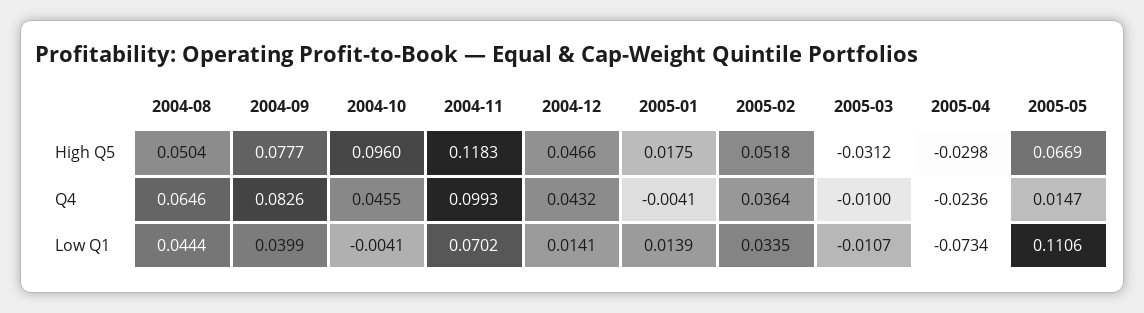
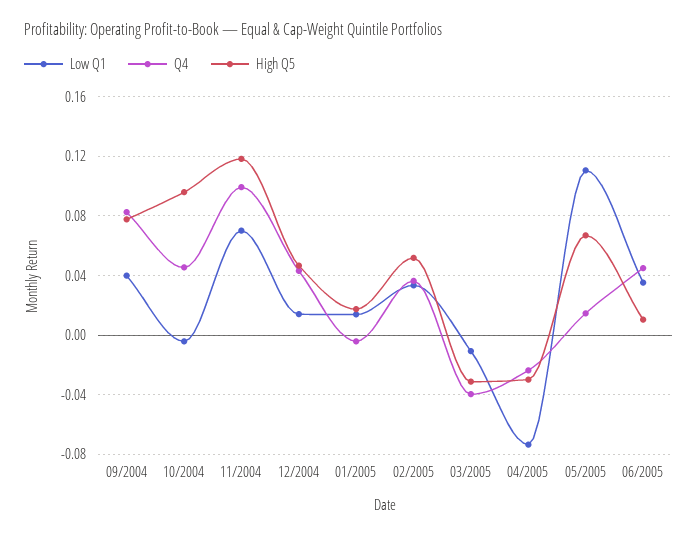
High Q5, 2004-08: 0.0504 -> none
Q4, 2004-08: 0.0646 -> none
Q4, 2005-03: -0.01 -> -0.04
Low Q1, 2004-08: 0.0444 -> none
Low Q1, 06/2005: none -> 0.035
Q4, 06/2005: none -> 0.045
High Q5, 06/2005: none -> 0.01

